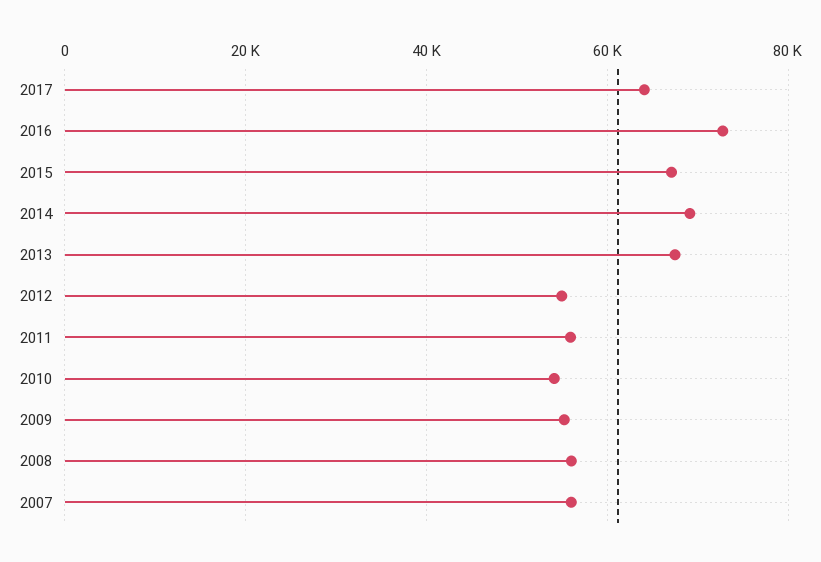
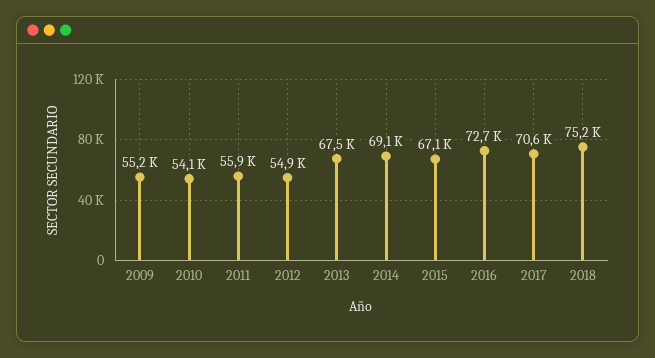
2017: 64000 -> 70600
2008: 56000 -> none
2007: 56000 -> none
2018: none -> 75200

